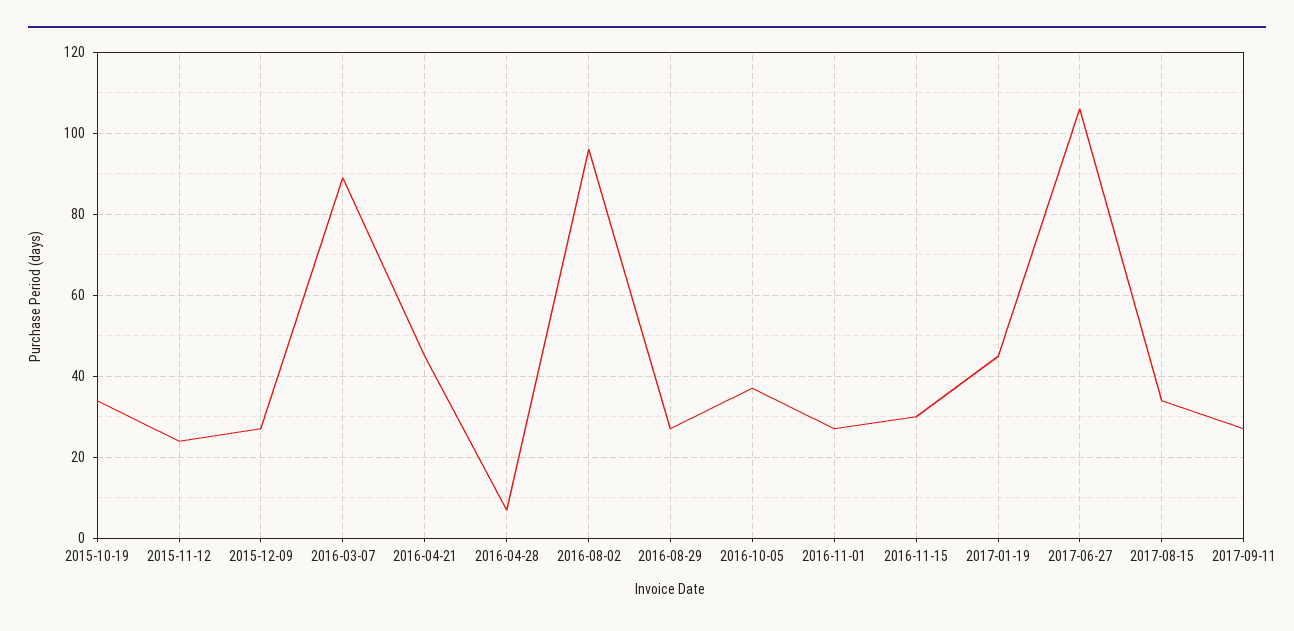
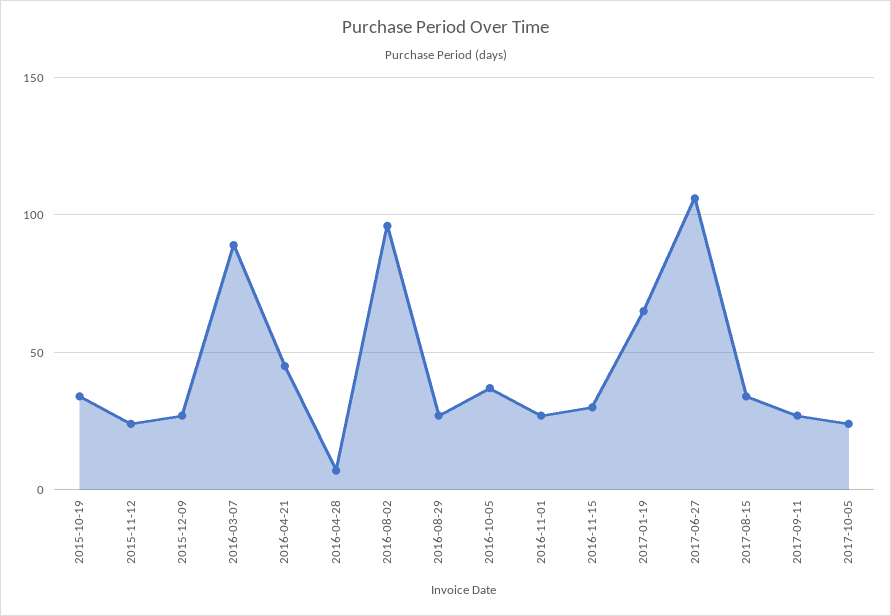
2017-01-19: 45 -> 65
2017-10-05: none -> 25

